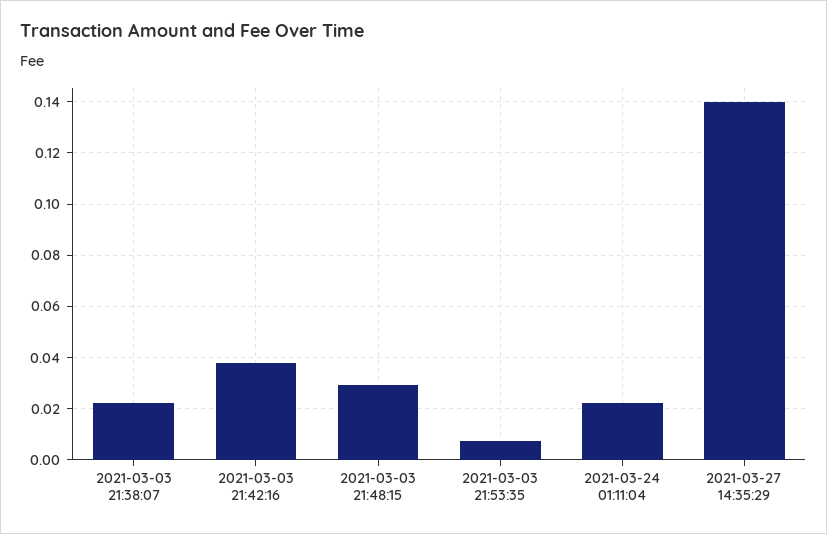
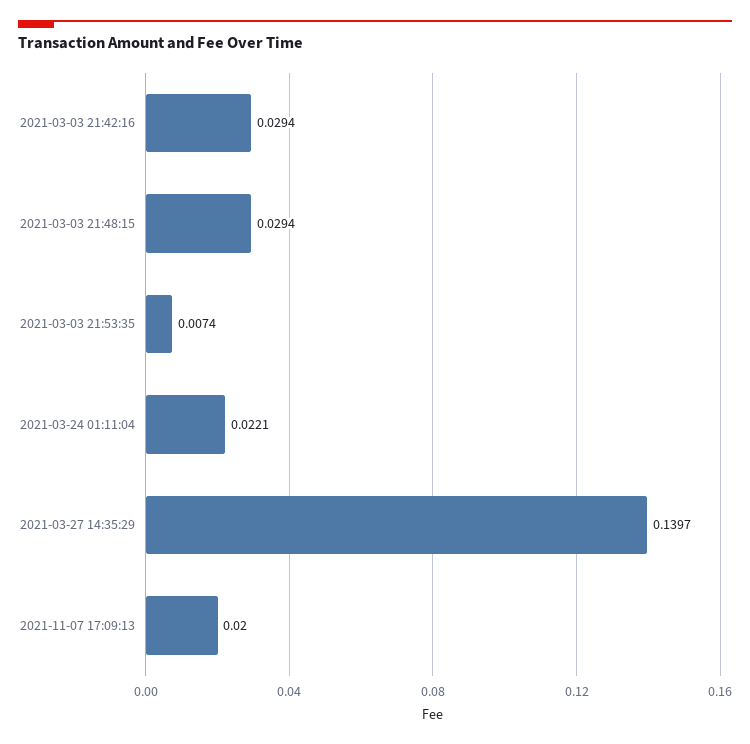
2021-03-03 21:38:07: 0.0225 -> none
2021-03-03 21:42:16: 0.0375 -> 0.0294
2021-11-07 17:09:13: none -> 0.02

